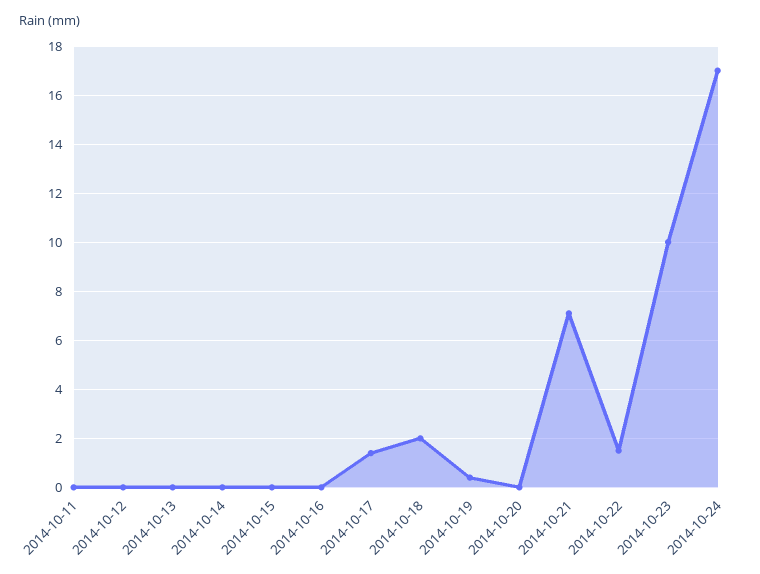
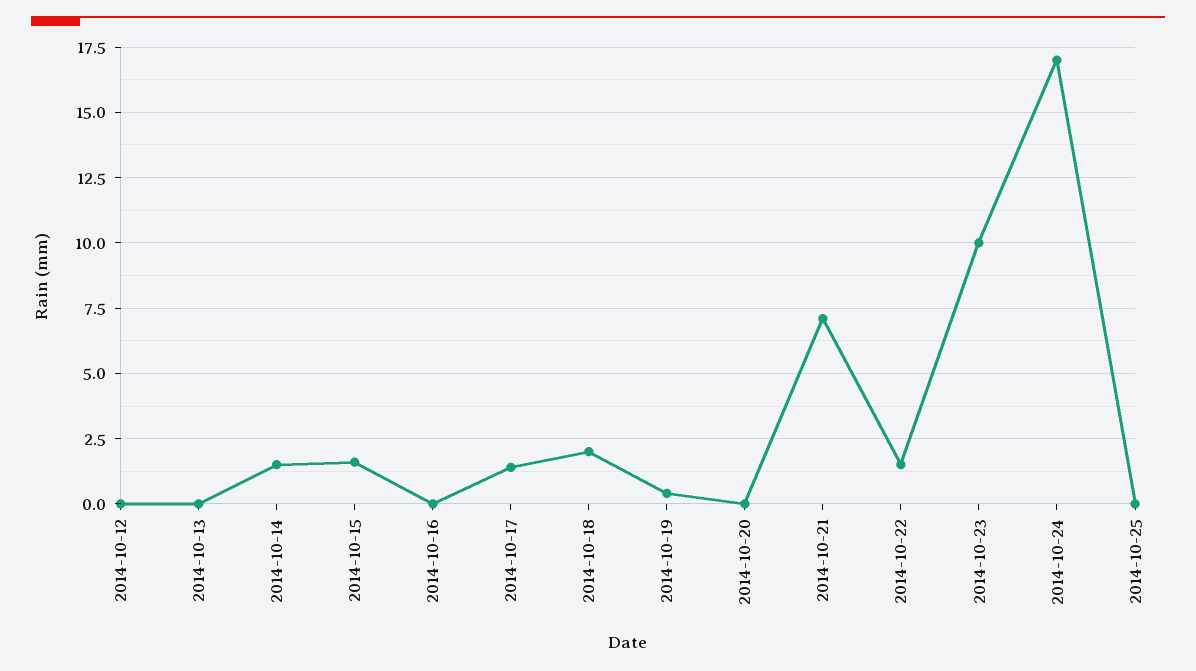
2014-10-11: 0 -> none
2014-10-14: 0 -> 1.5
2014-10-15: 0 -> 1.5
2014-10-25: none -> 0

